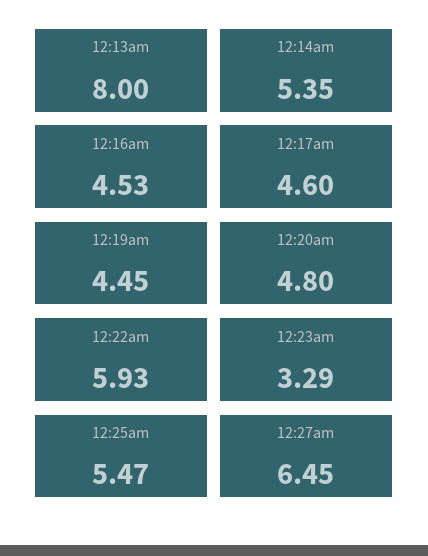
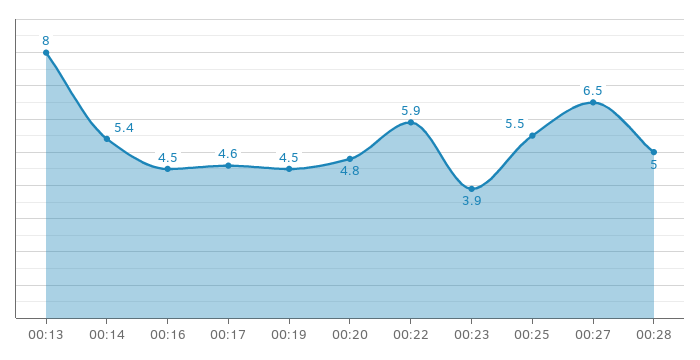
12:23am: 3.29 -> 3.9
00:28: none -> 5

